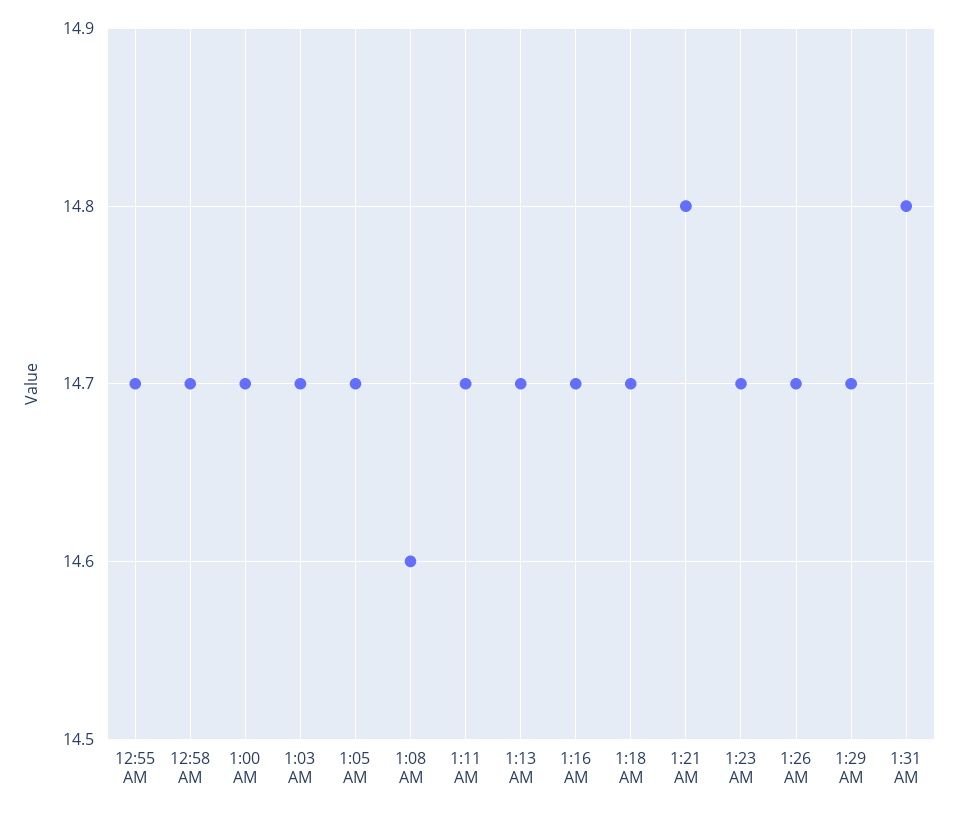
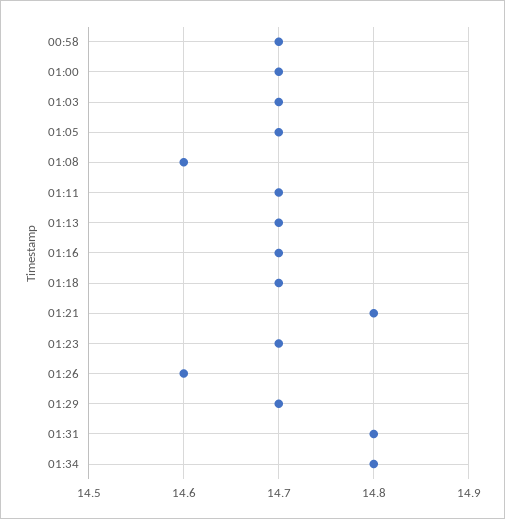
12:55 AM: 14.7 -> none
1:26 AM: 14.7 -> 14.6
01:34: none -> 14.8

